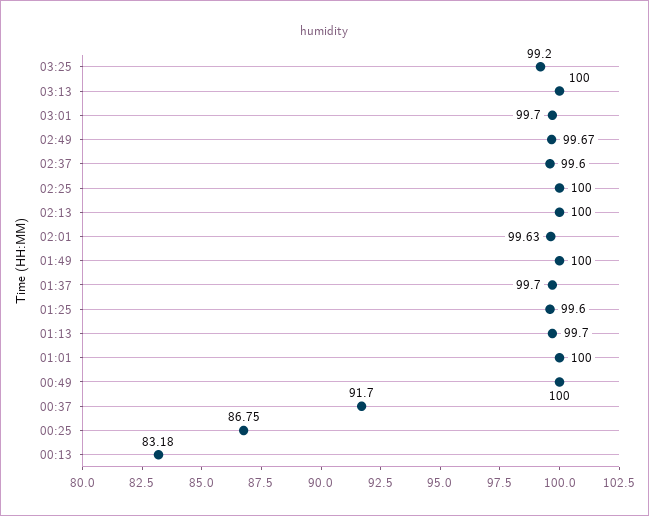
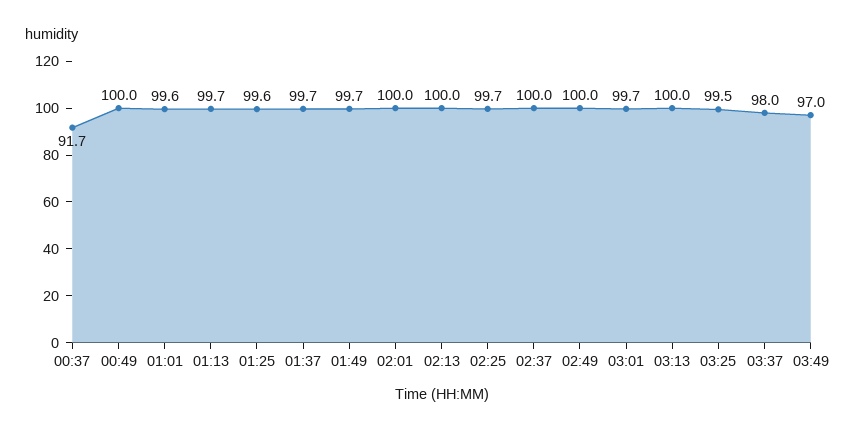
03:25: 99.2 -> 99.5
02:49: 99.67 -> 100
02:37: 99.6 -> 100
02:25: 100 -> 99.7
02:01: 99.63 -> 100
01:49: 100 -> 99.7
01:01: 100 -> 99.6
00:25: 86.75 -> none
00:13: 83.18 -> none
03:37: none -> 98
03:49: none -> 97

